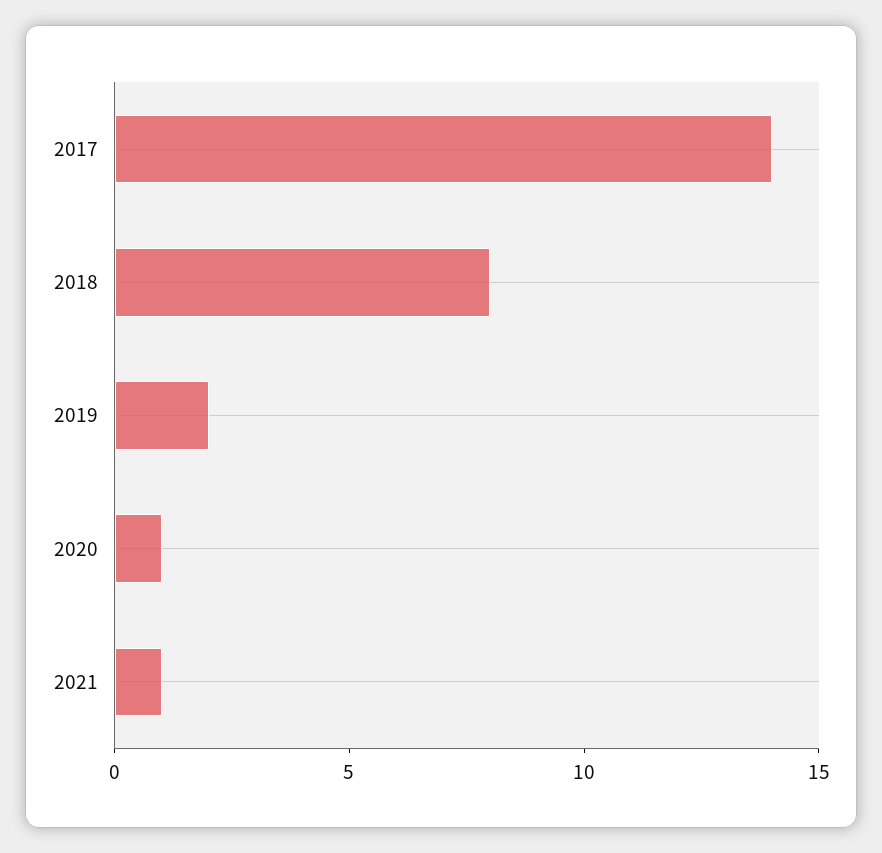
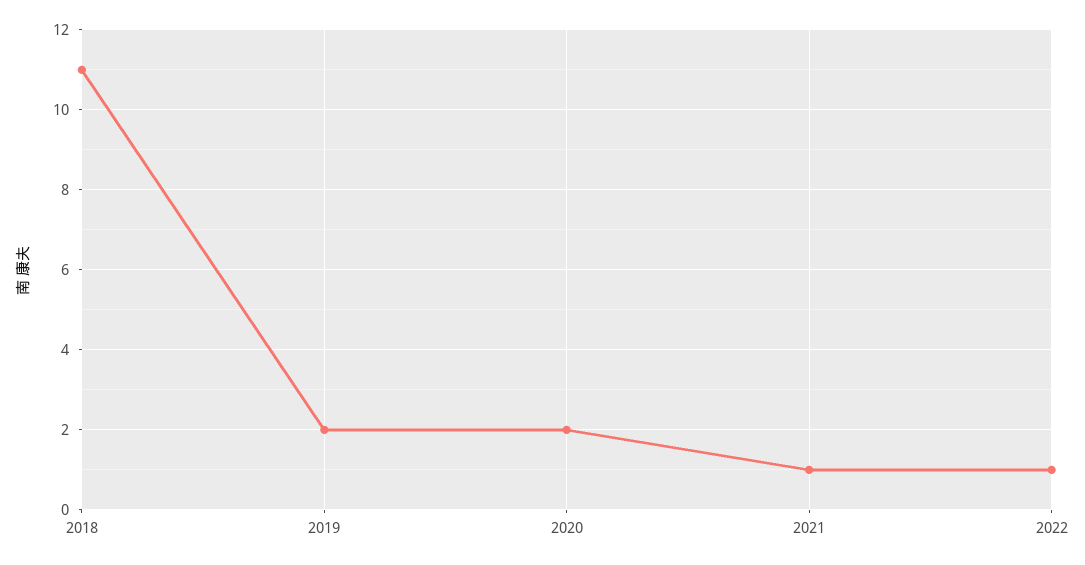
2017: 14 -> none
2018: 8 -> 11
2020: 1 -> 2
2022: none -> 1

